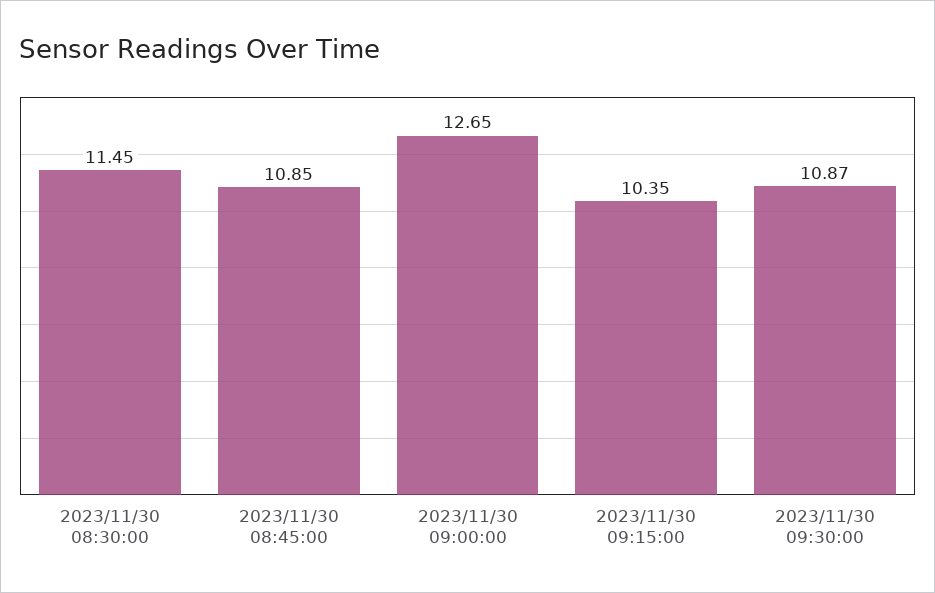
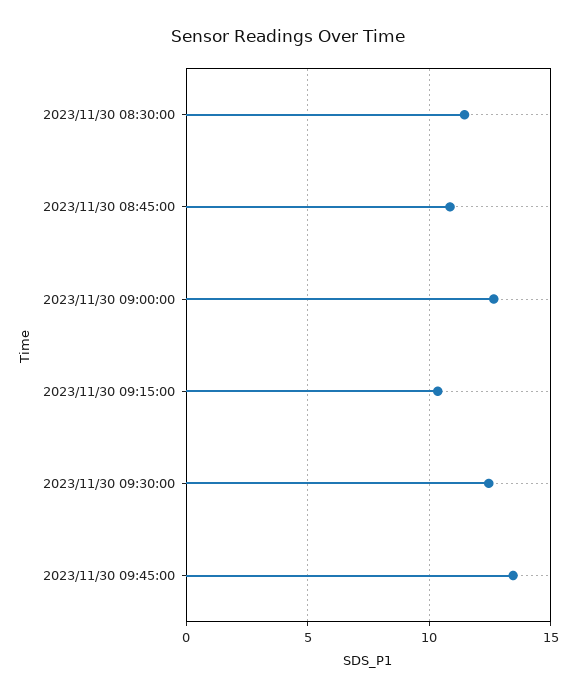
2023/11/30 09:30:00: 10.87 -> 12.5
2023/11/30 09:45:00: none -> 13.5

